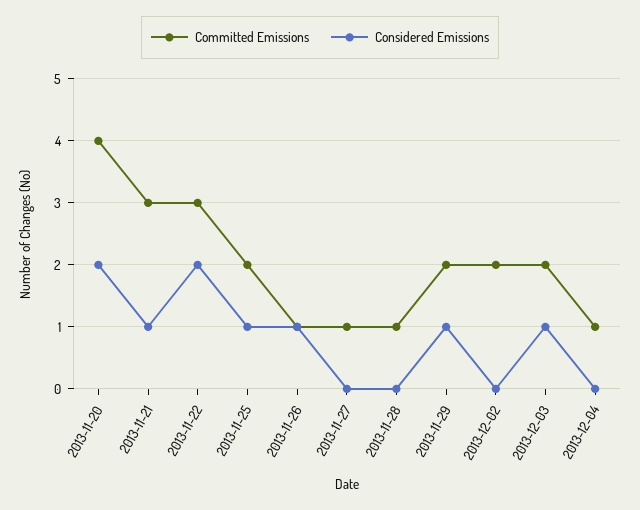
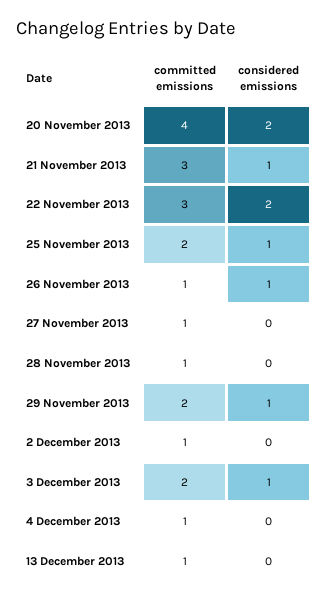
Committed Emissions, 2013-12-02: 2 -> 1
Committed Emissions, 13 December 2013: none -> 1
Considered Emissions, 13 December 2013: none -> 0

